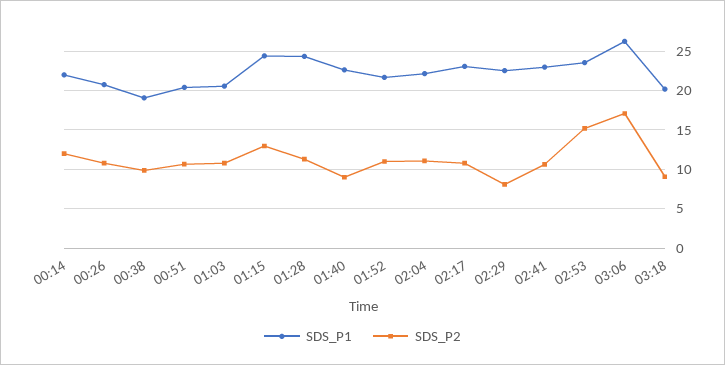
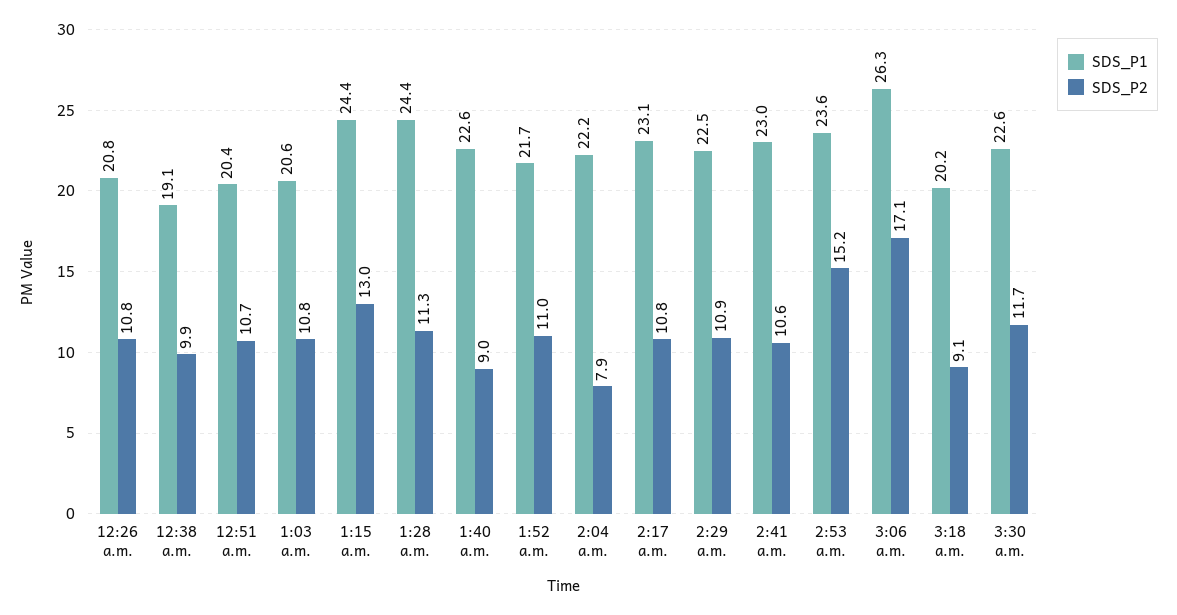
SDS_P1, 00:14: 22 -> none
SDS_P2, 00:14: 12 -> none
SDS_P2, 02:04: 11 -> 7.9
SDS_P2, 02:29: 8 -> 10.9
SDS_P1, 3:30 a.m.: none -> 22.6
SDS_P2, 3:30 a.m.: none -> 11.7

